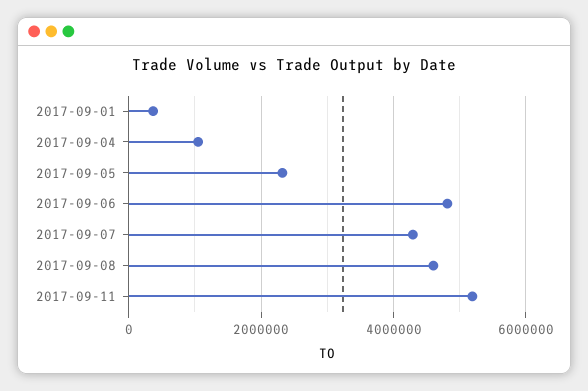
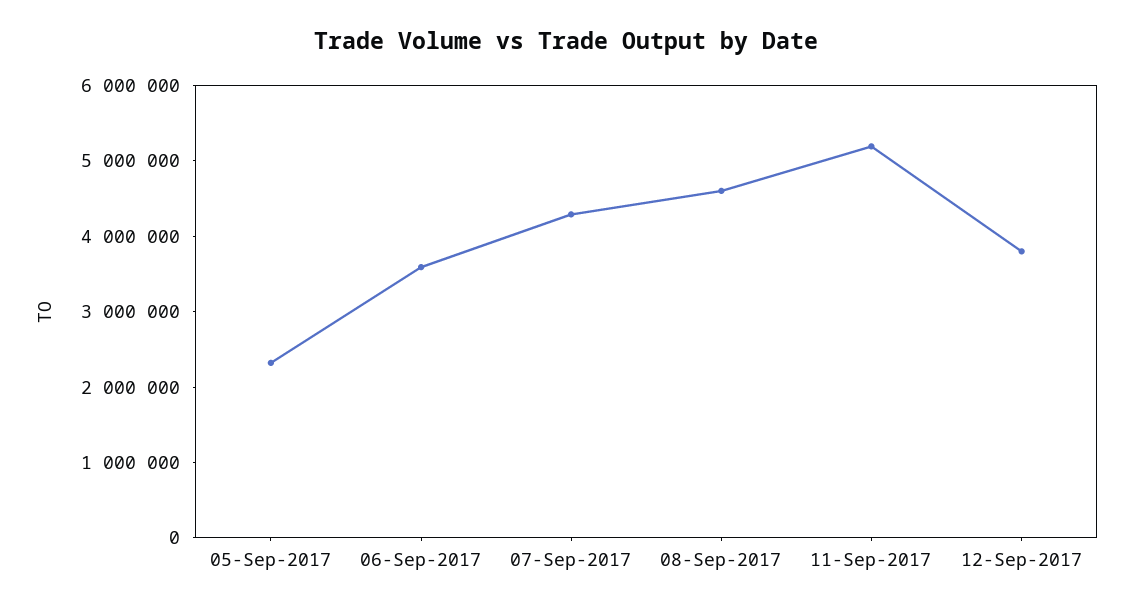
2017-09-01: 400000 -> none
2017-09-04: 1000000 -> none
2017-09-06: 4800000 -> 3600000
12-Sep-2017: none -> 3800000

